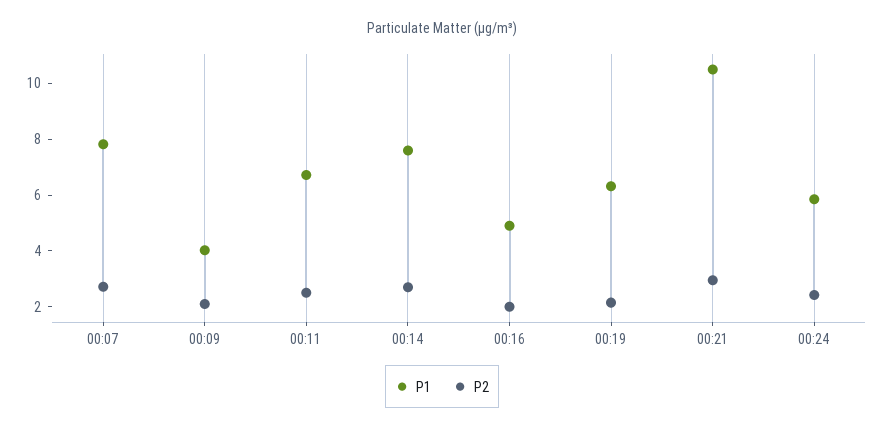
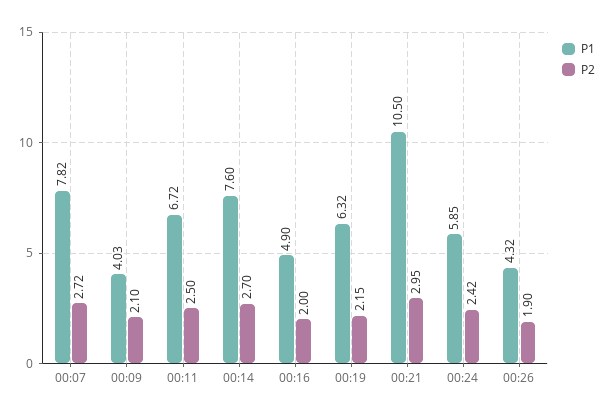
P1, 00:26: none -> 4.32
P2, 00:26: none -> 1.9

